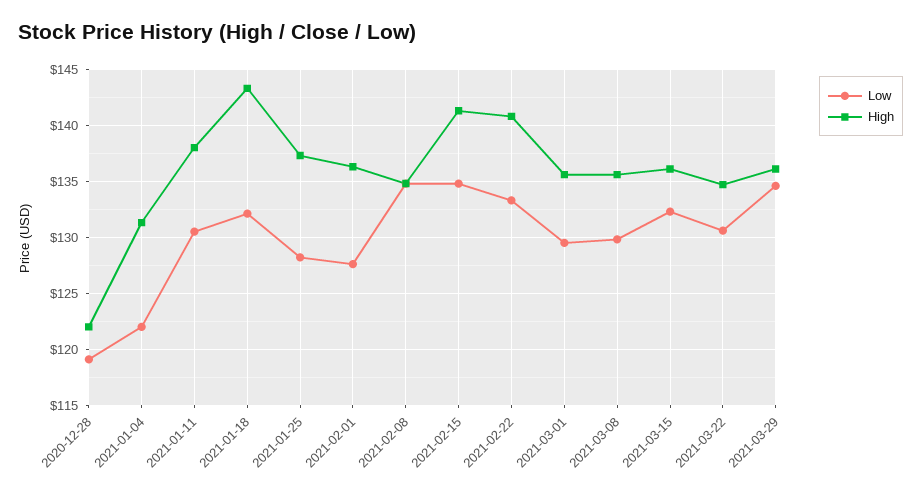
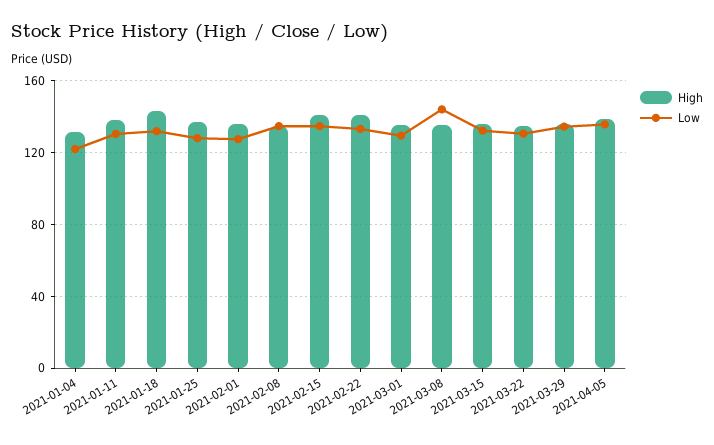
Low, 2020-12-28: 119 -> none
High, 2020-12-28: 122 -> none
Low, 2021-03-08: 130 -> 145
High, 2021-04-05: none -> 140
Low, 2021-04-05: none -> 135

